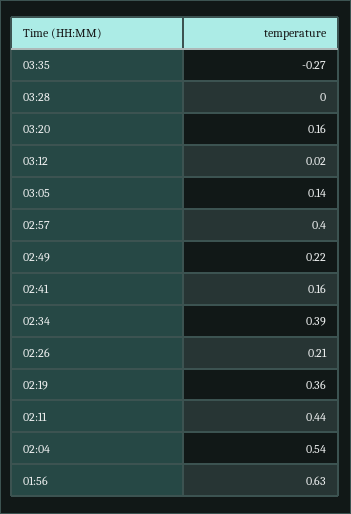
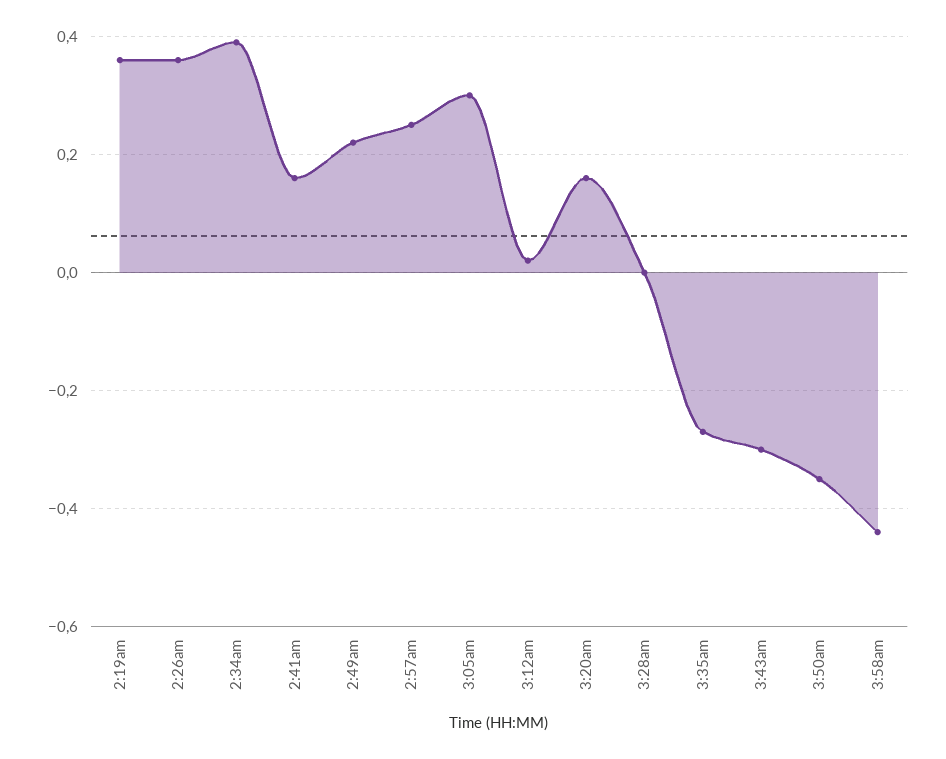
03:05: 0.14 -> 0.3
02:57: 0.4 -> 0.25
02:26: 0.21 -> 0.35
02:11: 0.44 -> none
02:04: 0.54 -> none
01:56: 0.63 -> none
3:43am: none -> -0.3
3:50am: none -> -0.35
3:58am: none -> -0.45

